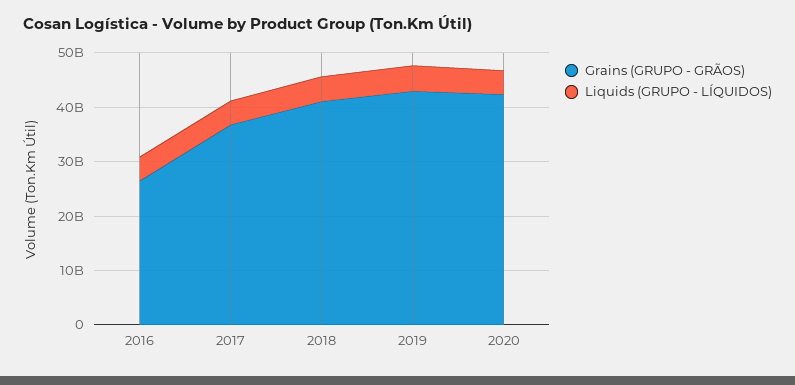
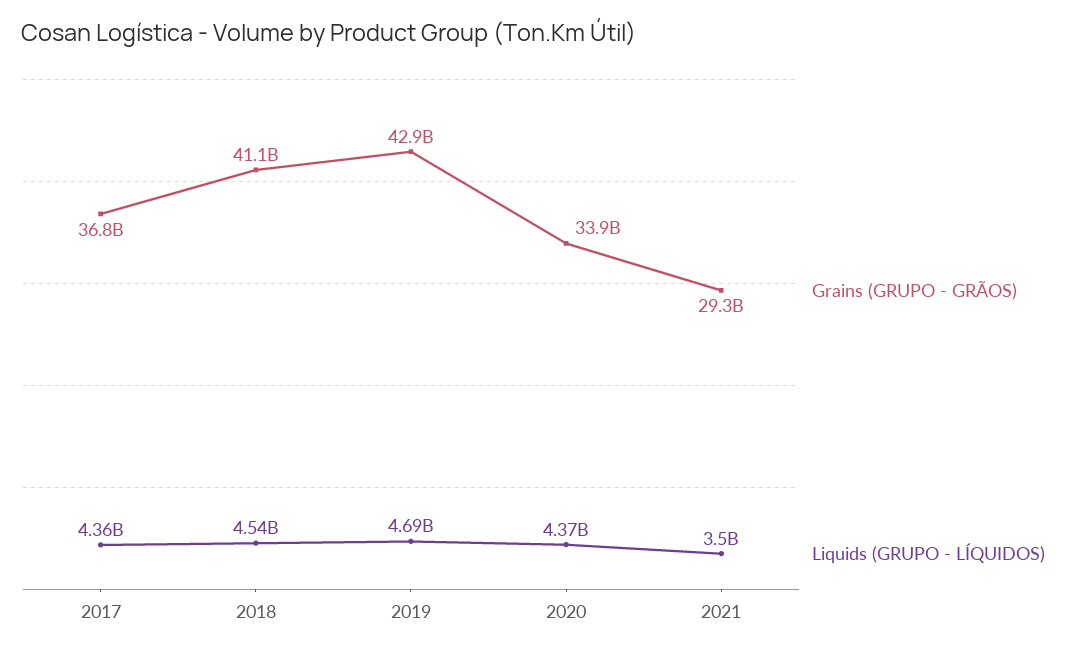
Grains (GRUPO - GRÃOS), 2016: 26000000000 -> none
Liquids (GRUPO - LÍQUIDOS), 2016: 4000000000 -> none
Grains (GRUPO - GRÃOS), 2020: 42000000000 -> 33900000000
Grains (GRUPO - GRÃOS), 2021: none -> 29300000000
Liquids (GRUPO - LÍQUIDOS), 2021: none -> 3500000000

